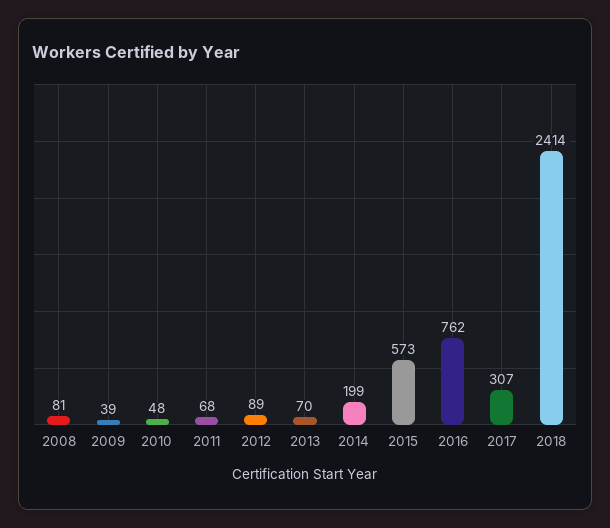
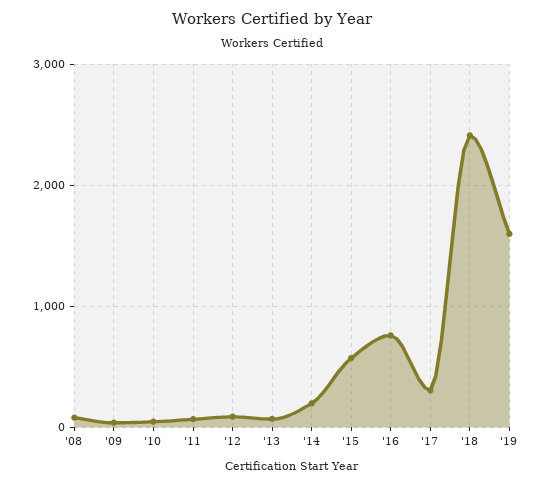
'19: none -> 1600

